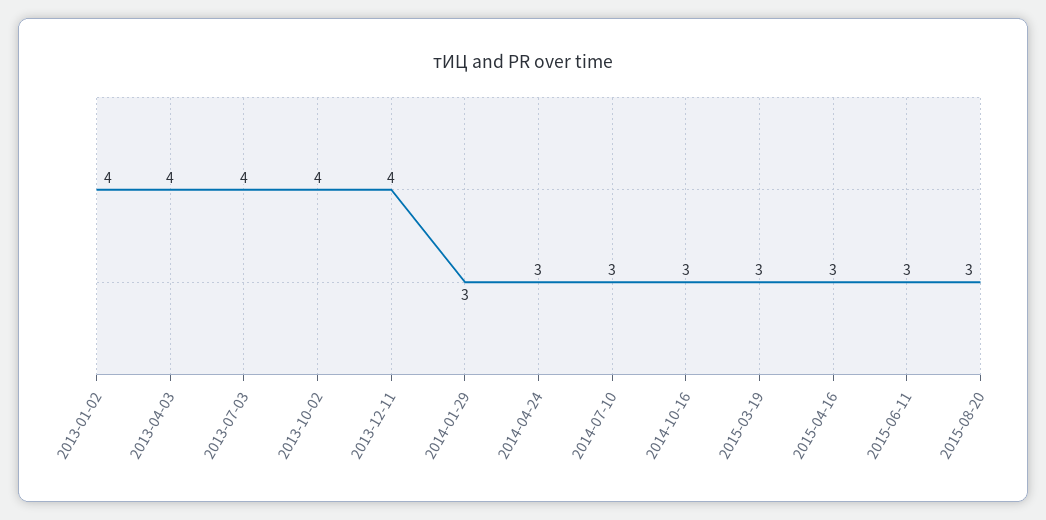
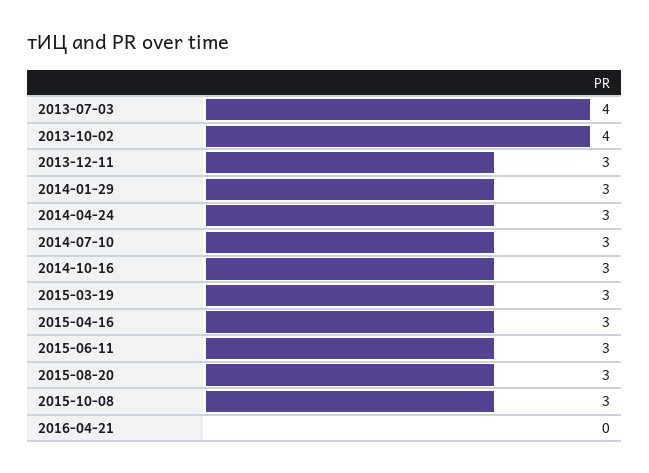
2013-01-02: 4 -> none
2013-04-03: 4 -> none
2013-12-11: 4 -> 3
2015-10-08: none -> 3
2016-04-21: none -> 0

